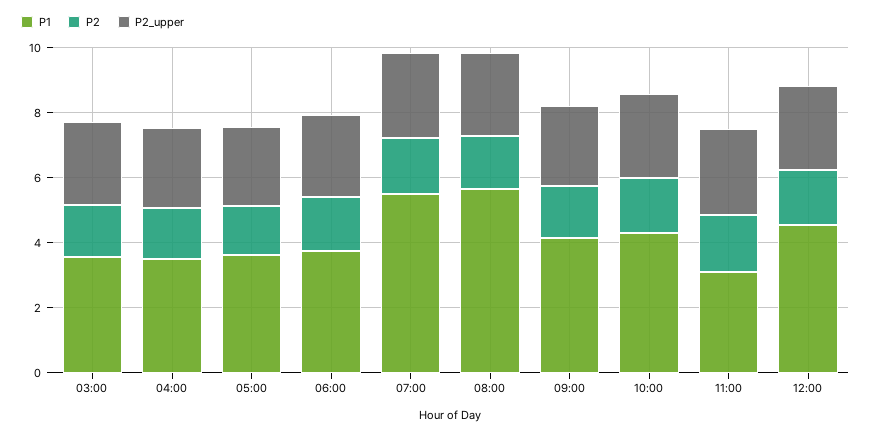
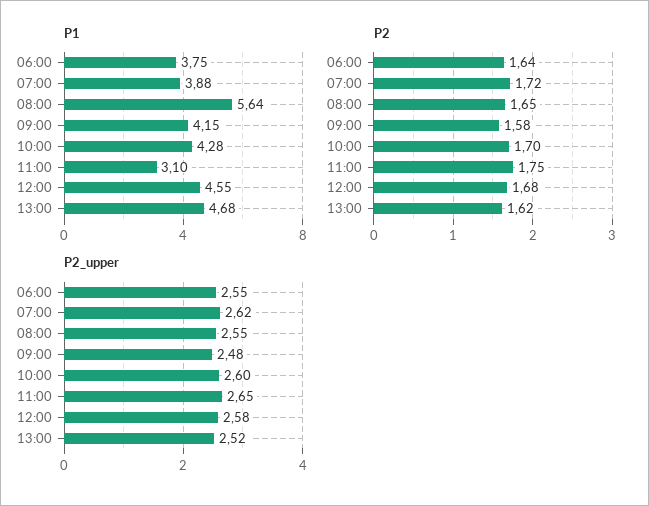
P1, 03:00: 3.5 -> none
P2, 03:00: 1.5 -> none
P2_upper, 03:00: 2.5 -> none
P1, 04:00: 3.5 -> none
P2, 04:00: 1.5 -> none
P2_upper, 04:00: 2.5 -> none
P1, 05:00: 3.5 -> none
P2, 05:00: 1.5 -> none
P2_upper, 05:00: 2.5 -> none
P1, 07:00: 5.5 -> 3.88
P1, 13:00: none -> 4.68
P2, 13:00: none -> 1.62
P2_upper, 13:00: none -> 2.52

